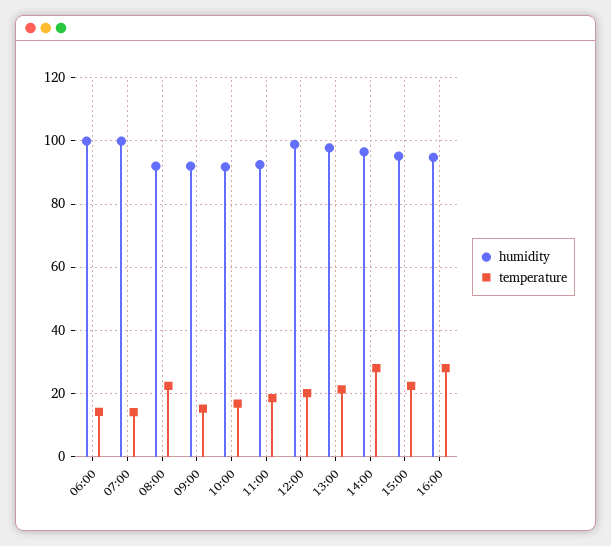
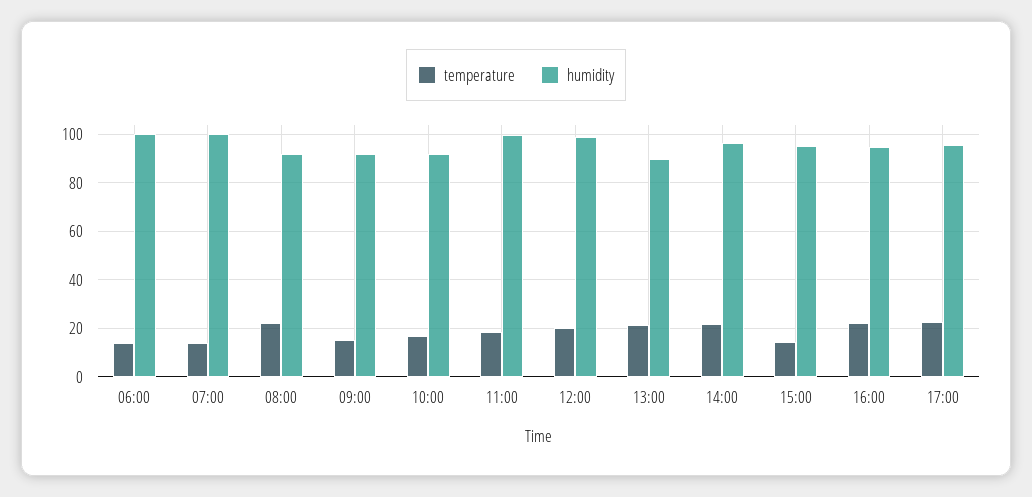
humidity, 11:00: 92 -> 100
humidity, 13:00: 98 -> 90
temperature, 14:00: 28 -> 22.5
temperature, 15:00: 22 -> 15
temperature, 16:00: 28 -> 22.5
temperature, 17:00: none -> 22.5
humidity, 17:00: none -> 95

